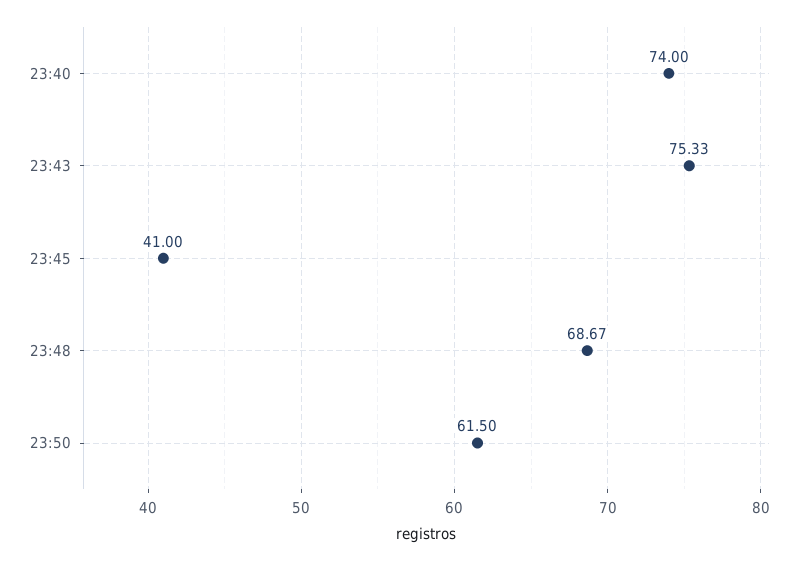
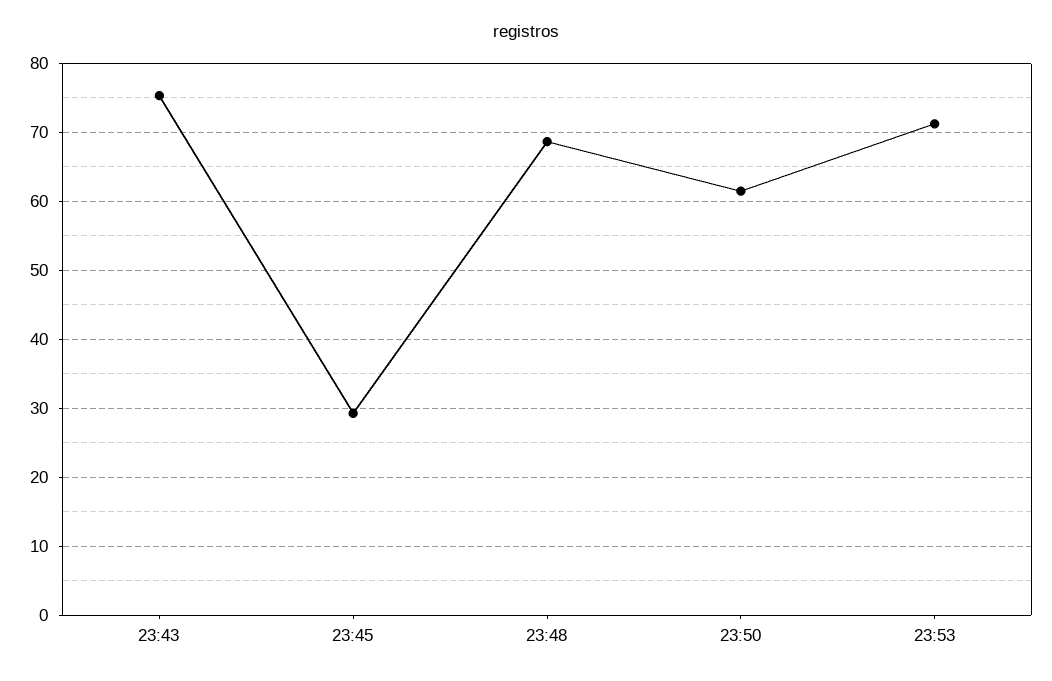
23:40: 74 -> none
23:45: 41 -> 29
23:53: none -> 71

